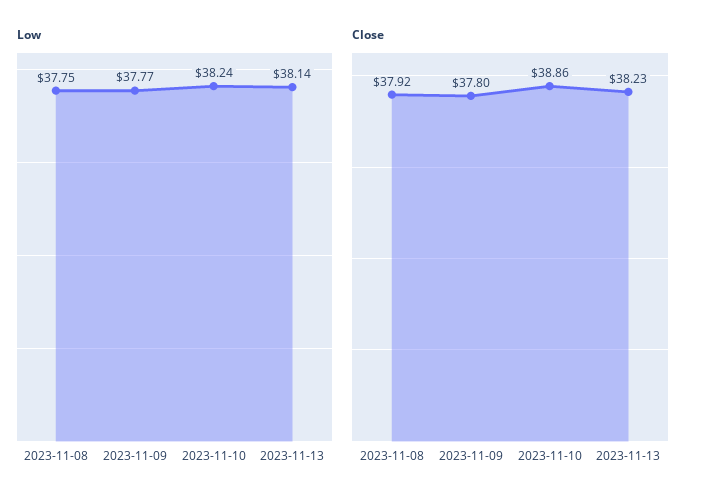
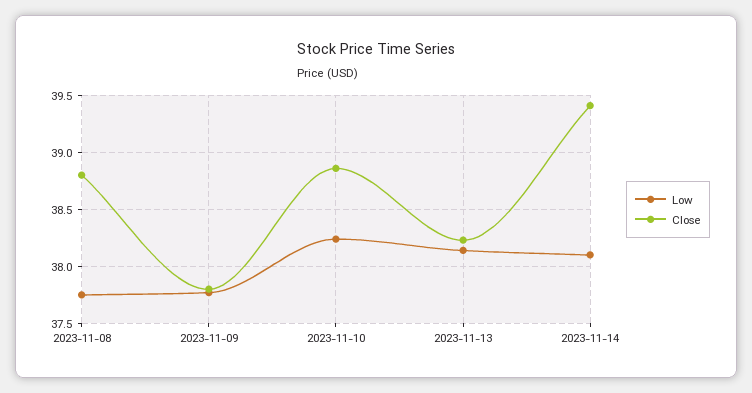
Close, 2023-11-08: 37.92 -> 38.8
Low, 2023-11-14: none -> 38.1
Close, 2023-11-14: none -> 39.4

